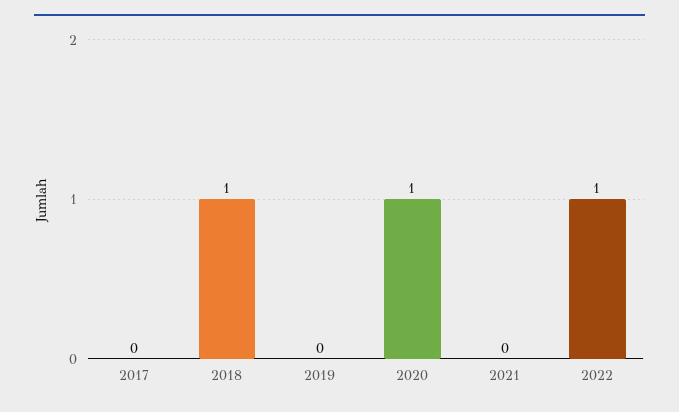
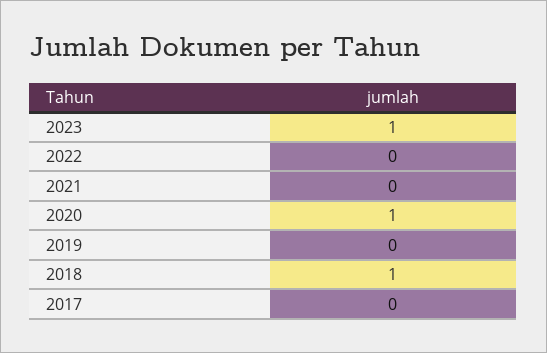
2022: 1 -> 0
2023: none -> 1

